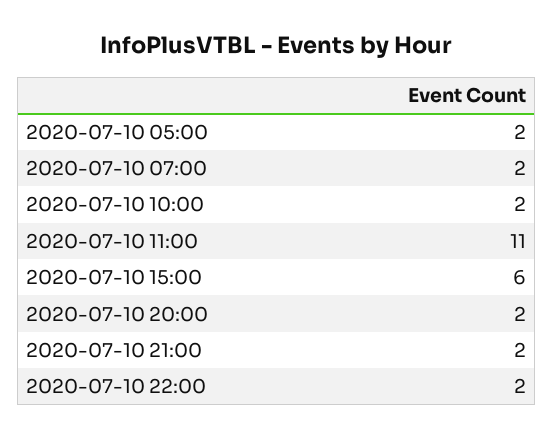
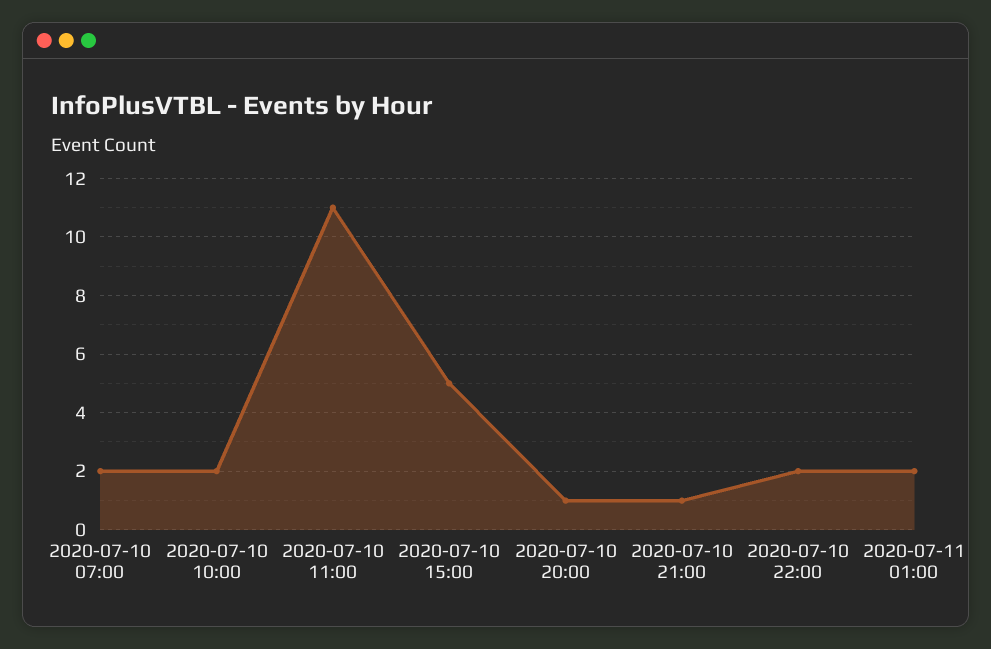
2020-07-10 05:00: 2 -> none
2020-07-10 15:00: 6 -> 5
2020-07-10 20:00: 2 -> 1
2020-07-10 21:00: 2 -> 1
2020-07-11 01:00: none -> 2

